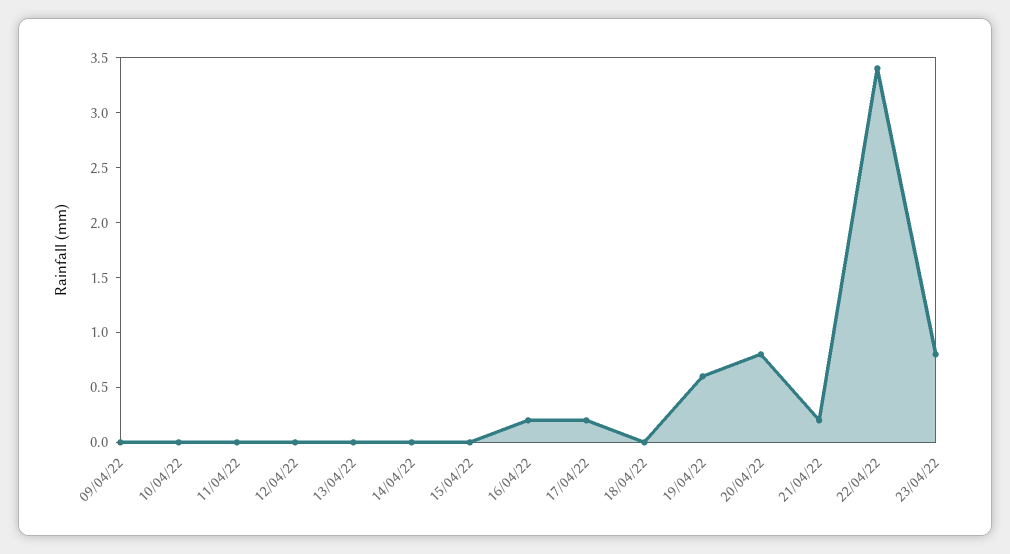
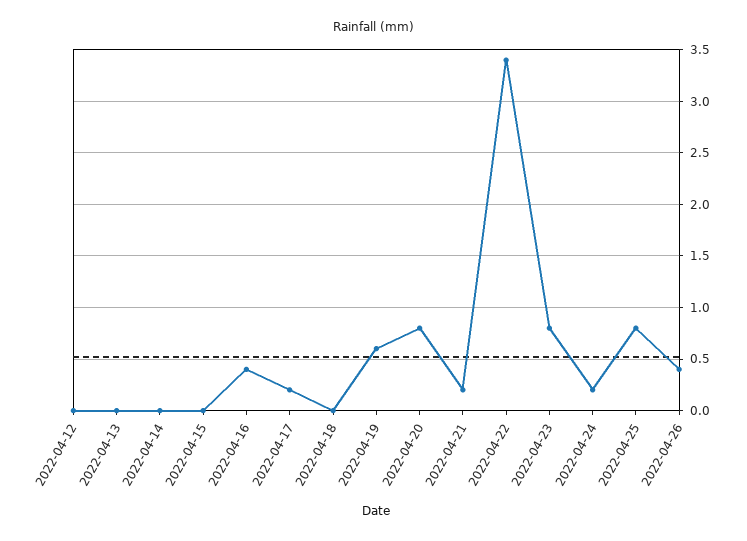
09/04/22: 0 -> none
10/04/22: 0 -> none
11/04/22: 0 -> none
16/04/22: 0.2 -> 0.4
2022-04-24: none -> 0.2
2022-04-25: none -> 0.8
2022-04-26: none -> 0.4

